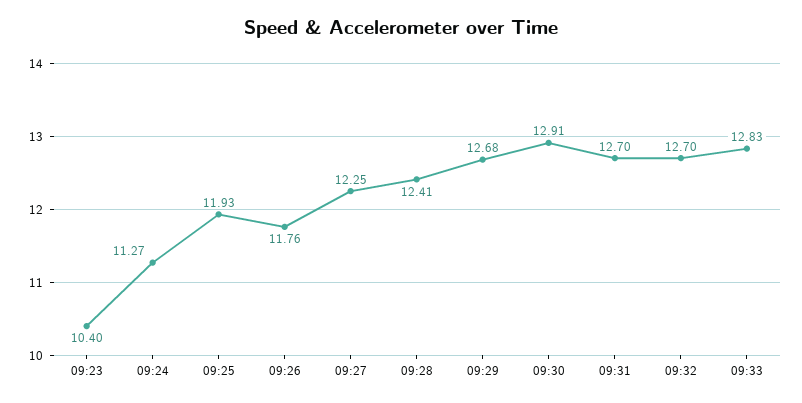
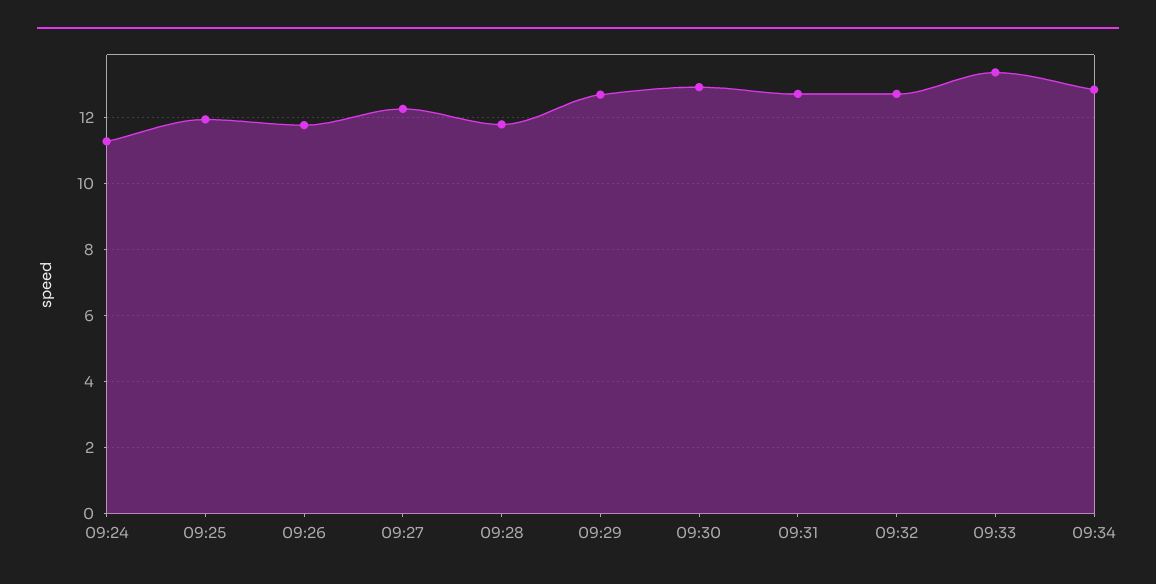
09:23: 10.4 -> none
09:28: 12.41 -> 11.8
09:33: 12.83 -> 13.4
09:34: none -> 12.8

